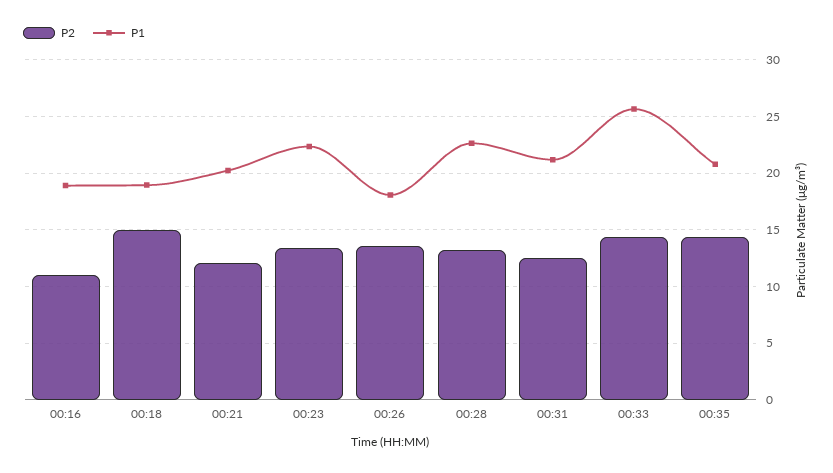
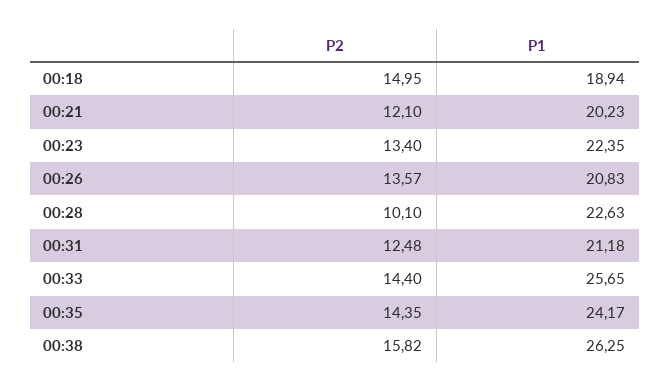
P2, 00:16: 11 -> none
P1, 00:16: 19 -> none
P1, 00:26: 18 -> 20.83
P2, 00:28: 13 -> 10.1
P1, 00:35: 21 -> 24.17
P2, 00:38: none -> 15.82
P1, 00:38: none -> 26.25

